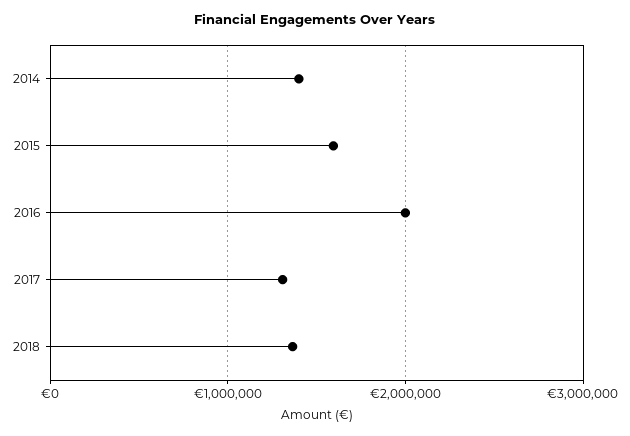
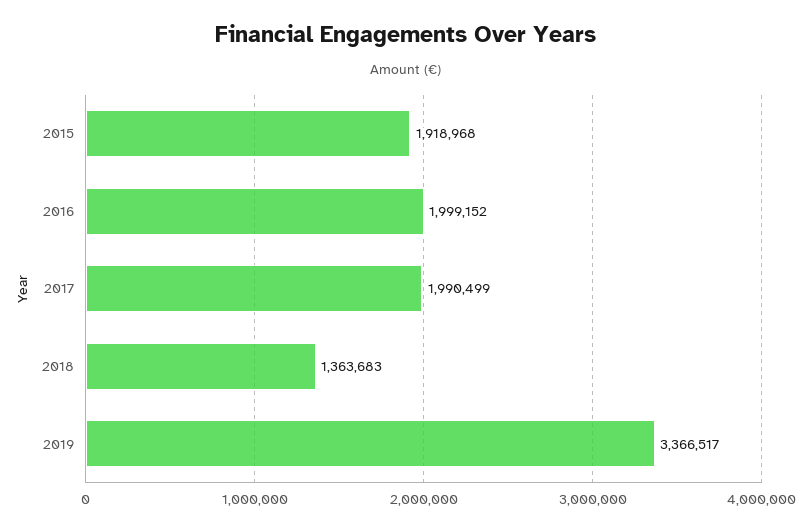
2014: 1400000 -> none
2015: 1600000 -> 1918968
2017: 1300000 -> 1990499
2019: none -> 3366517

